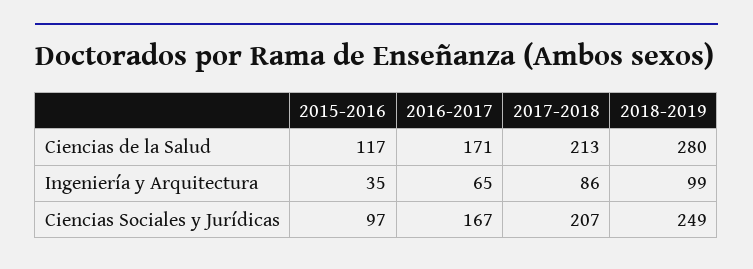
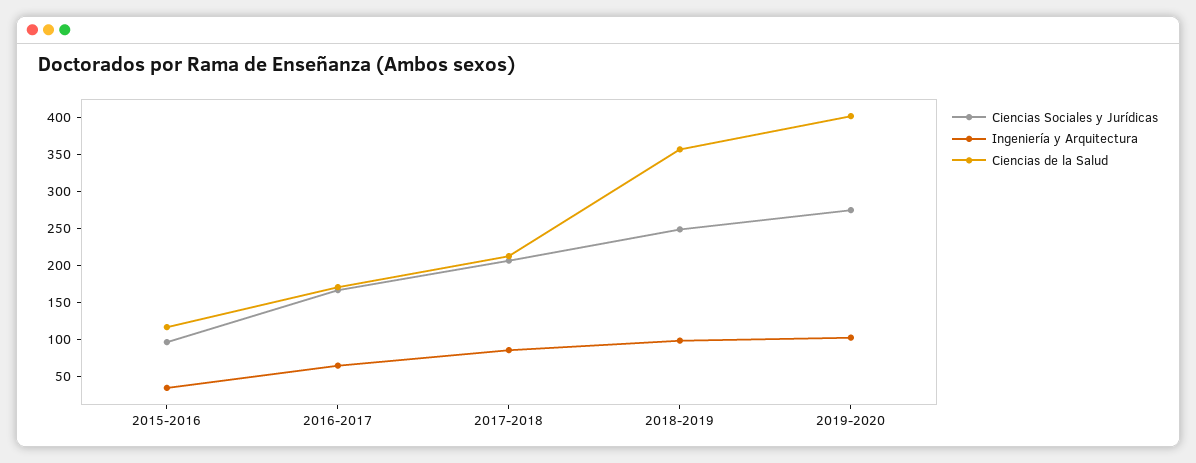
Ciencias de la Salud, 2018-2019: 280 -> 350
Ciencias Sociales y Jurídicas, 2019-2020: none -> 275
Ingeniería y Arquitectura, 2019-2020: none -> 100
Ciencias de la Salud, 2019-2020: none -> 400

